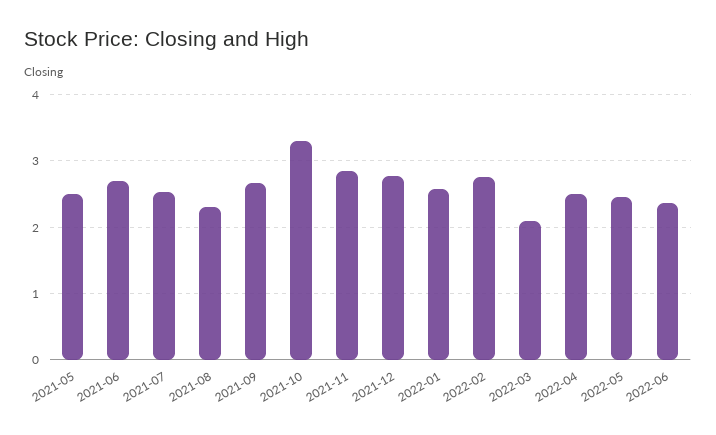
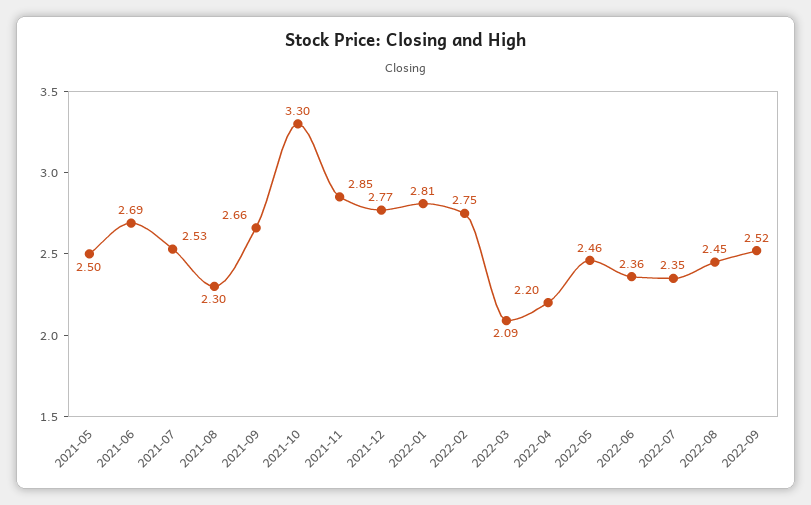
2022-01: 2.6 -> 2.81
2022-04: 2.5 -> 2.2
2022-07: none -> 2.35
2022-08: none -> 2.45
2022-09: none -> 2.52

